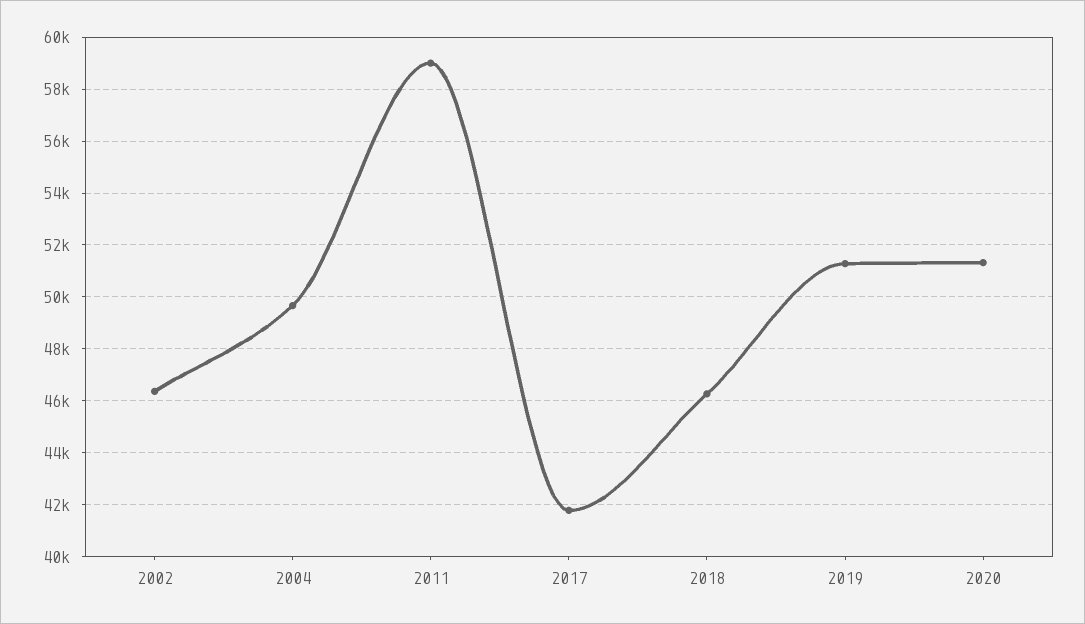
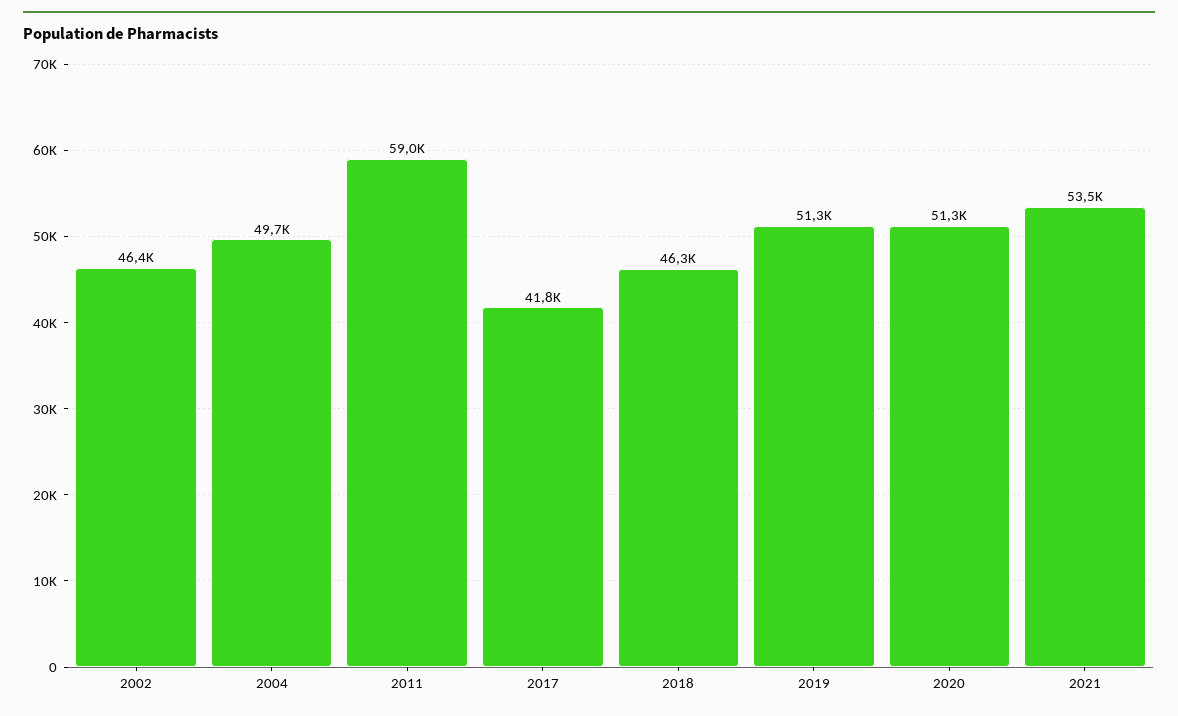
2021: none -> 53500

